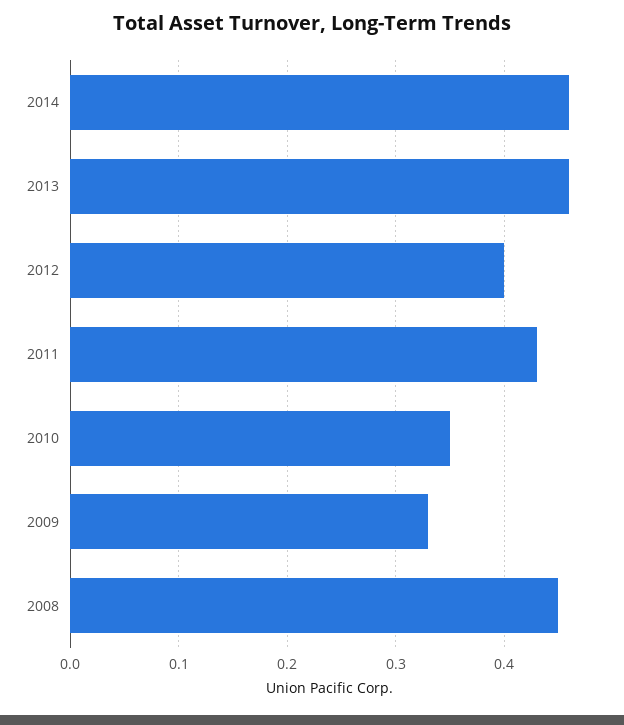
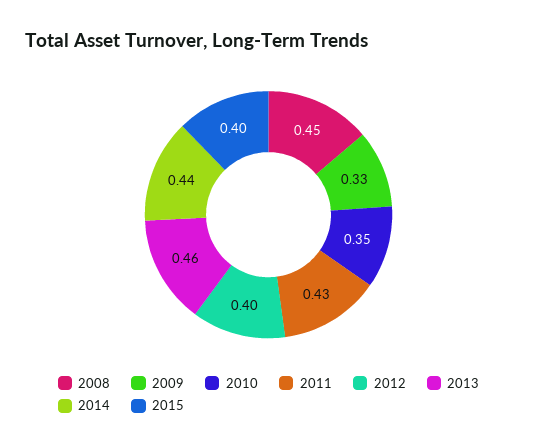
2014: 0.46 -> 0.44
2015: none -> 0.4

